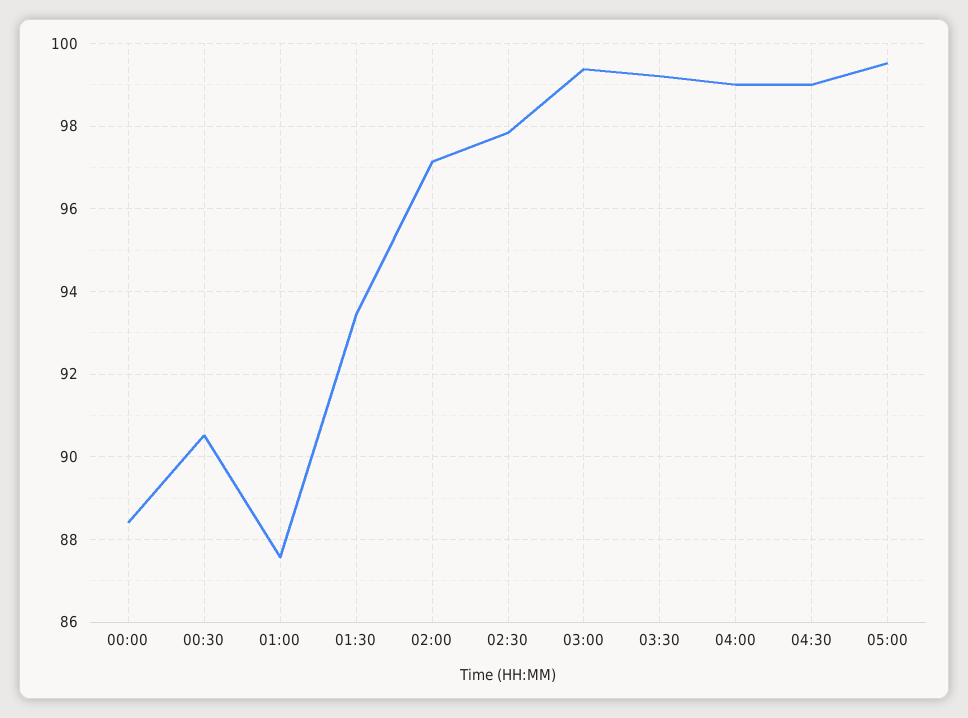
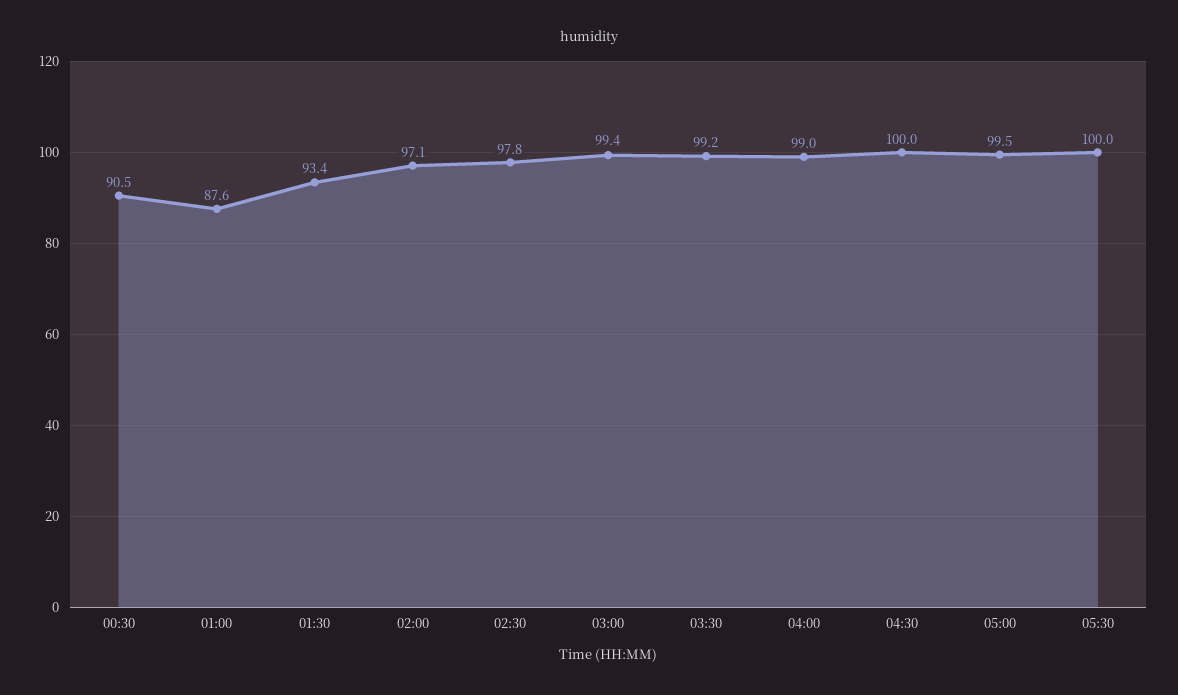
00:00: 88.4 -> none
04:30: 99 -> 100
05:30: none -> 100

